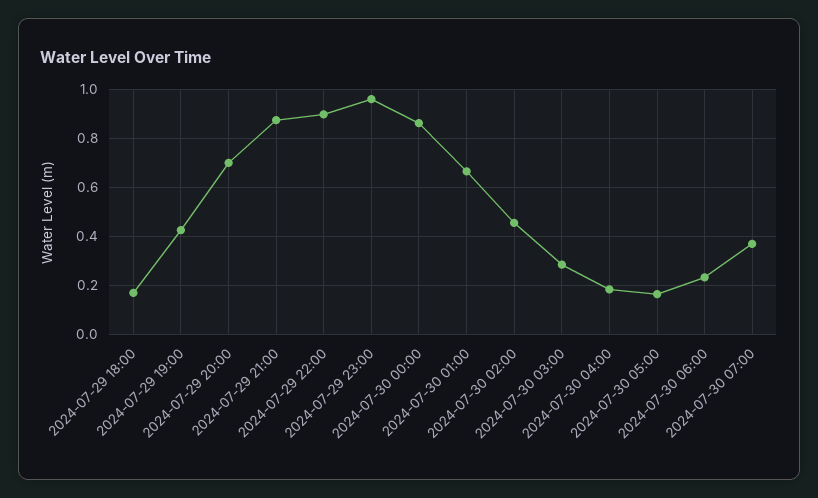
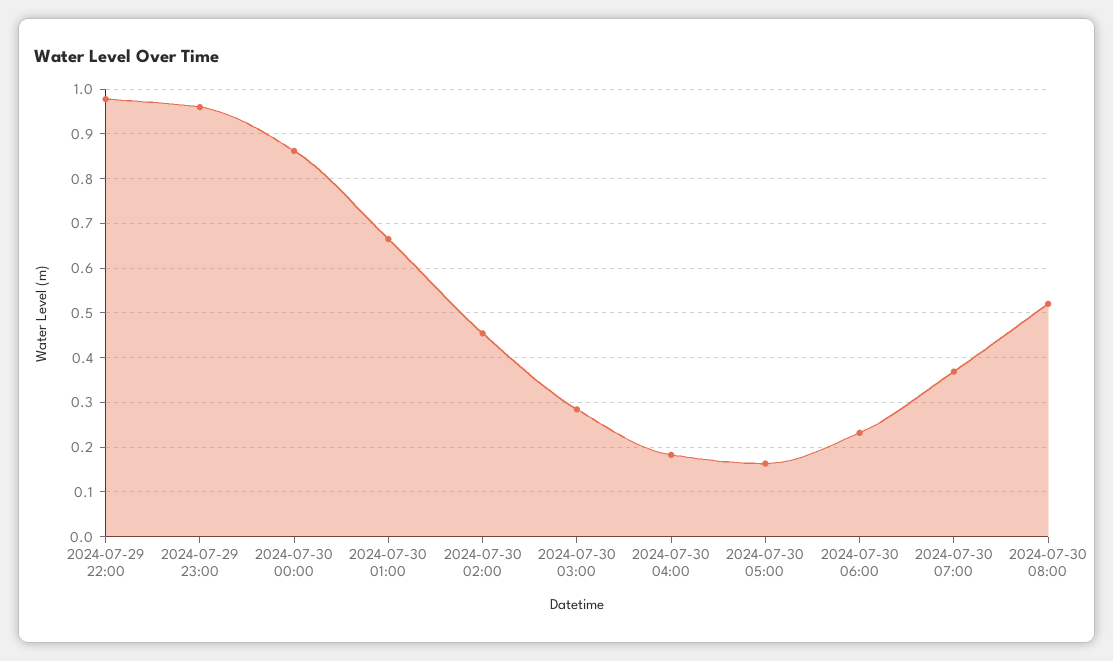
2024-07-29 18:00: 0.175 -> none
2024-07-29 19:00: 0.425 -> none
2024-07-29 20:00: 0.7 -> none
2024-07-29 21:00: 0.875 -> none
2024-07-29 22:00: 0.9 -> 0.98
2024-07-30 08:00: none -> 0.52

